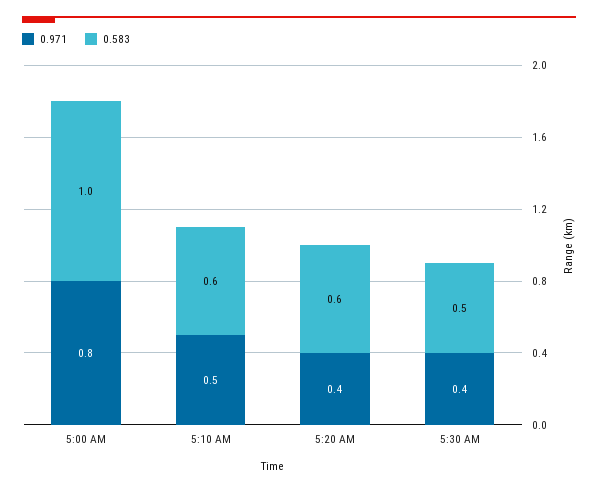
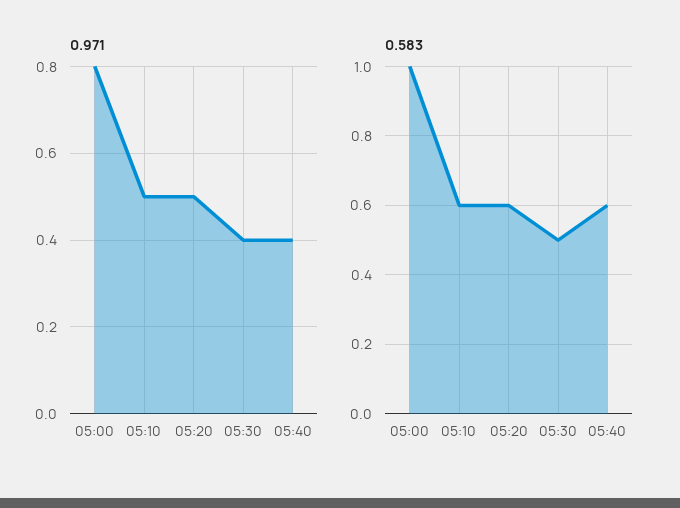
0.971, 5:20 AM: 0.4 -> 0.5
0.971, 05:40: none -> 0.4
0.583, 05:40: none -> 0.6

